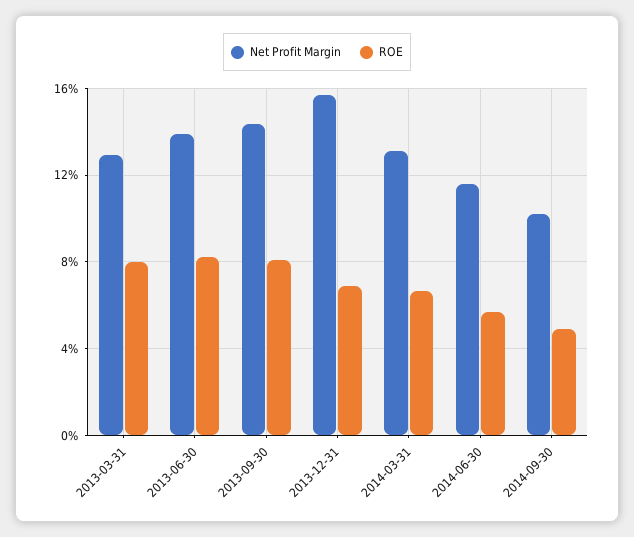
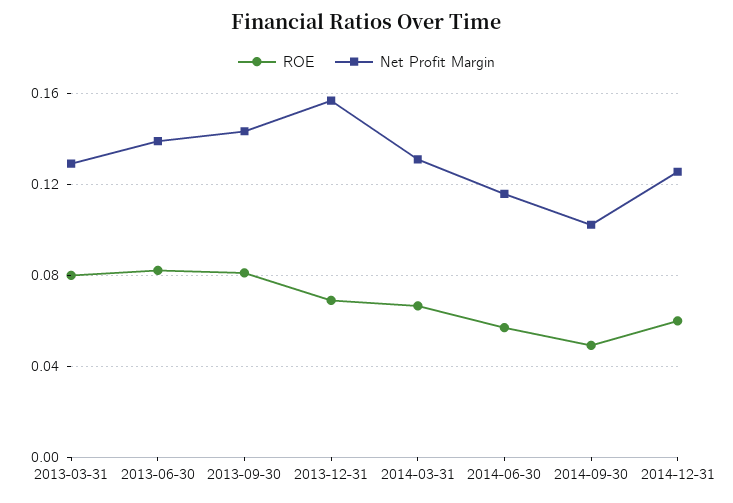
ROE, 2014-12-31: none -> 0.06
Net Profit Margin, 2014-12-31: none -> 0.125

